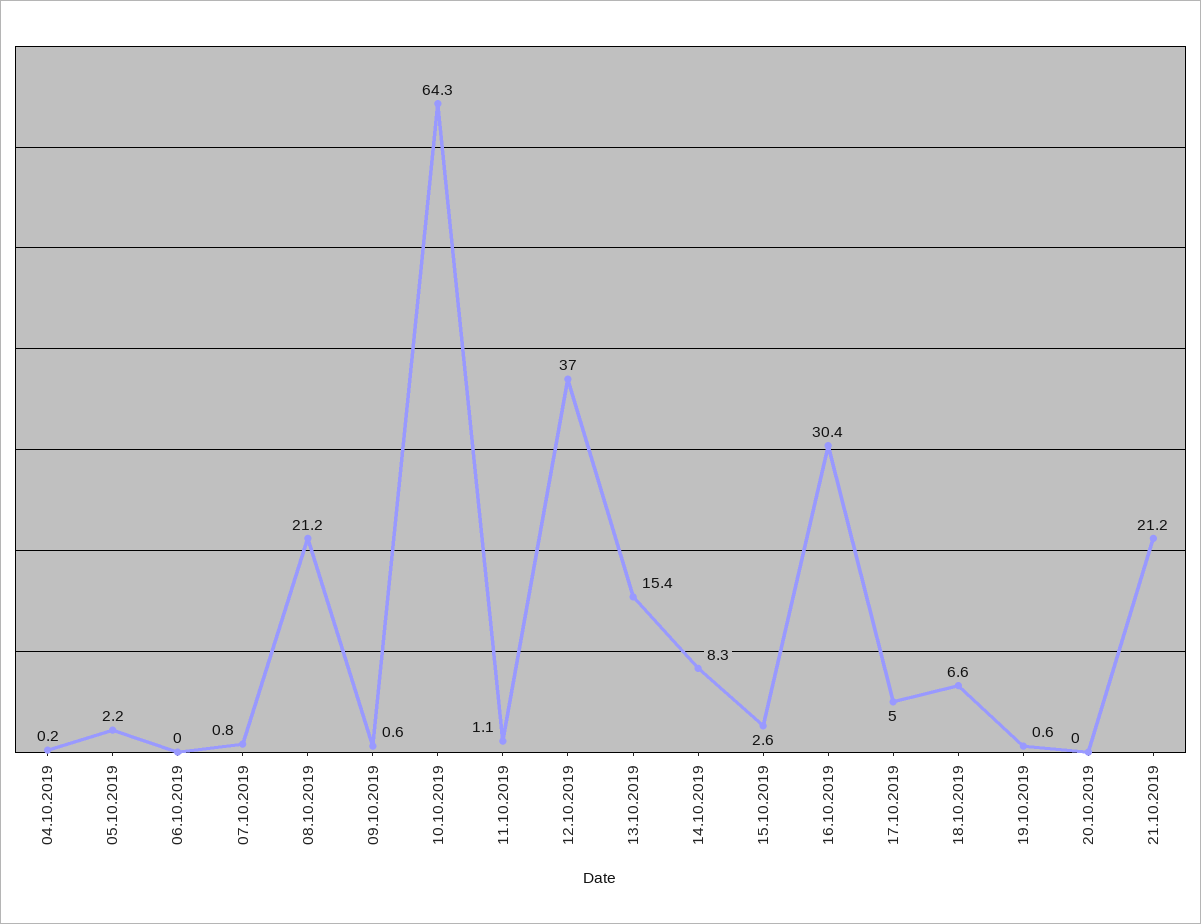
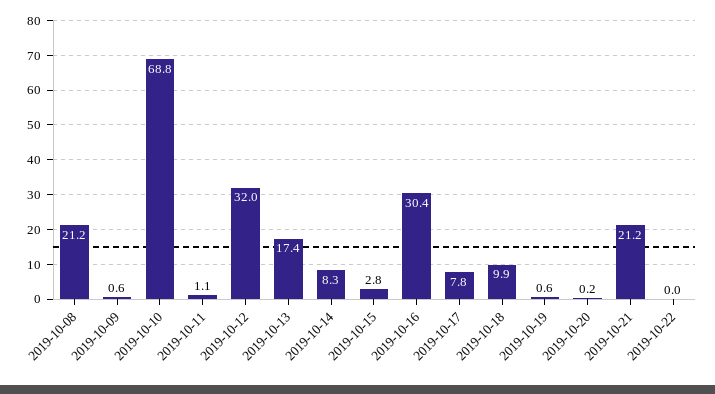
04.10.2019: 0.2 -> none
05.10.2019: 2.2 -> none
06.10.2019: 0 -> none
07.10.2019: 0.8 -> none
10.10.2019: 64.3 -> 68.8
12.10.2019: 37 -> 32
13.10.2019: 15.4 -> 17.4
15.10.2019: 2.6 -> 2.8
17.10.2019: 5 -> 7.8
18.10.2019: 6.6 -> 9.9
20.10.2019: 0 -> 0.2
2019-10-22: none -> 0

